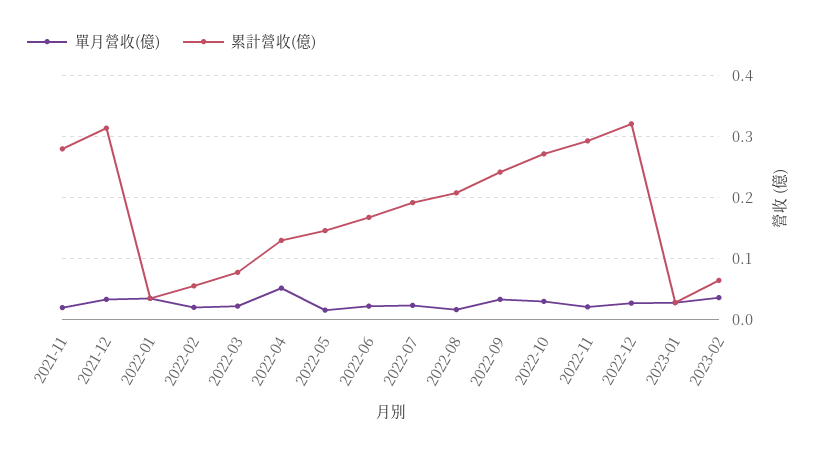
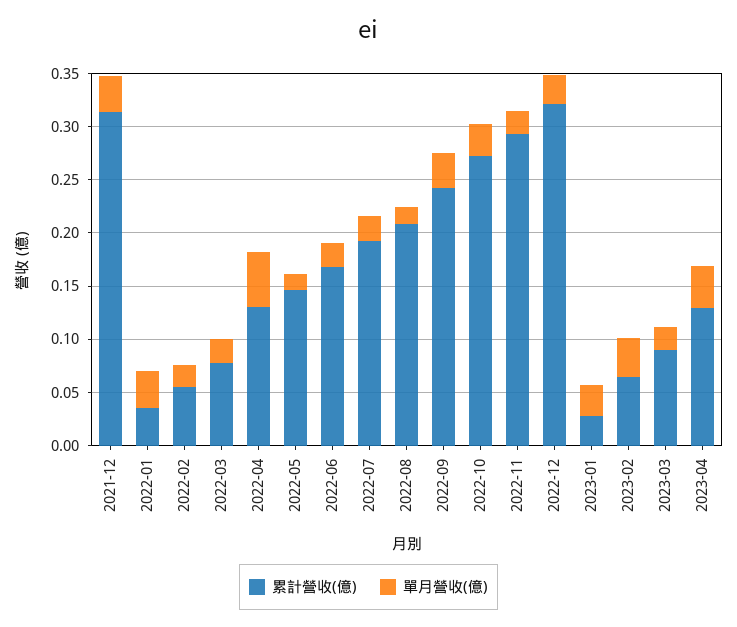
單月營收(億), 2021-11: 0.02 -> none
累計營收(億), 2021-11: 0.28 -> none
累計營收(億), 2023-03: none -> 0.09
單月營收(億), 2023-03: none -> 0.02
累計營收(億), 2023-04: none -> 0.13
單月營收(億), 2023-04: none -> 0.04

